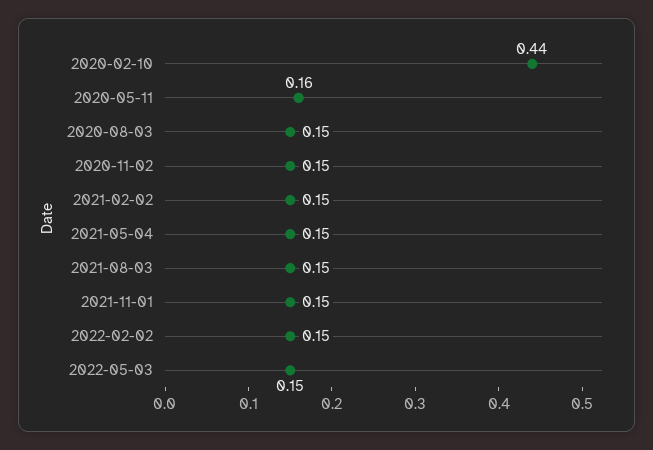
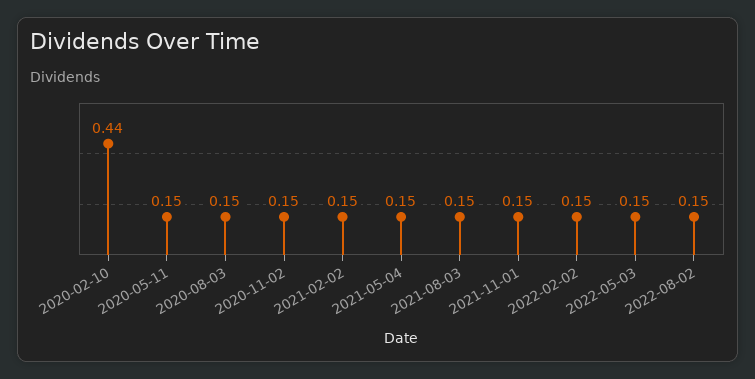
2020-05-11: 0.16 -> 0.15
2022-08-02: none -> 0.15

